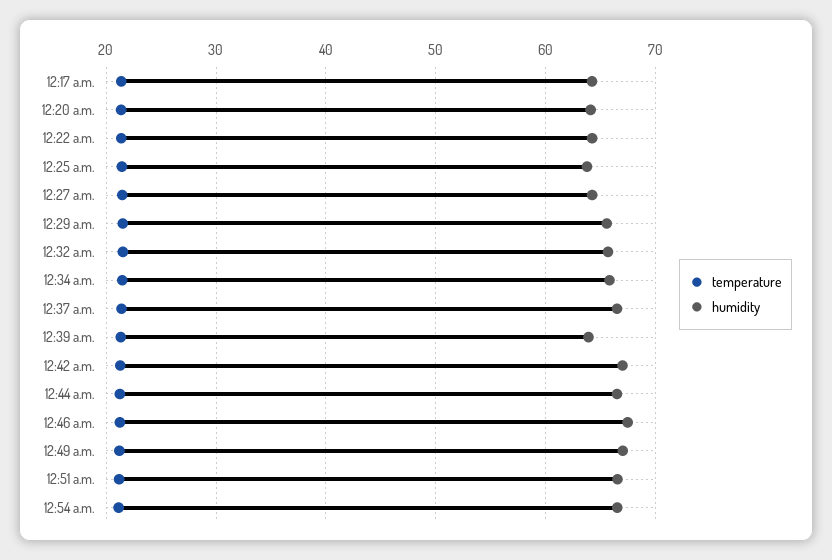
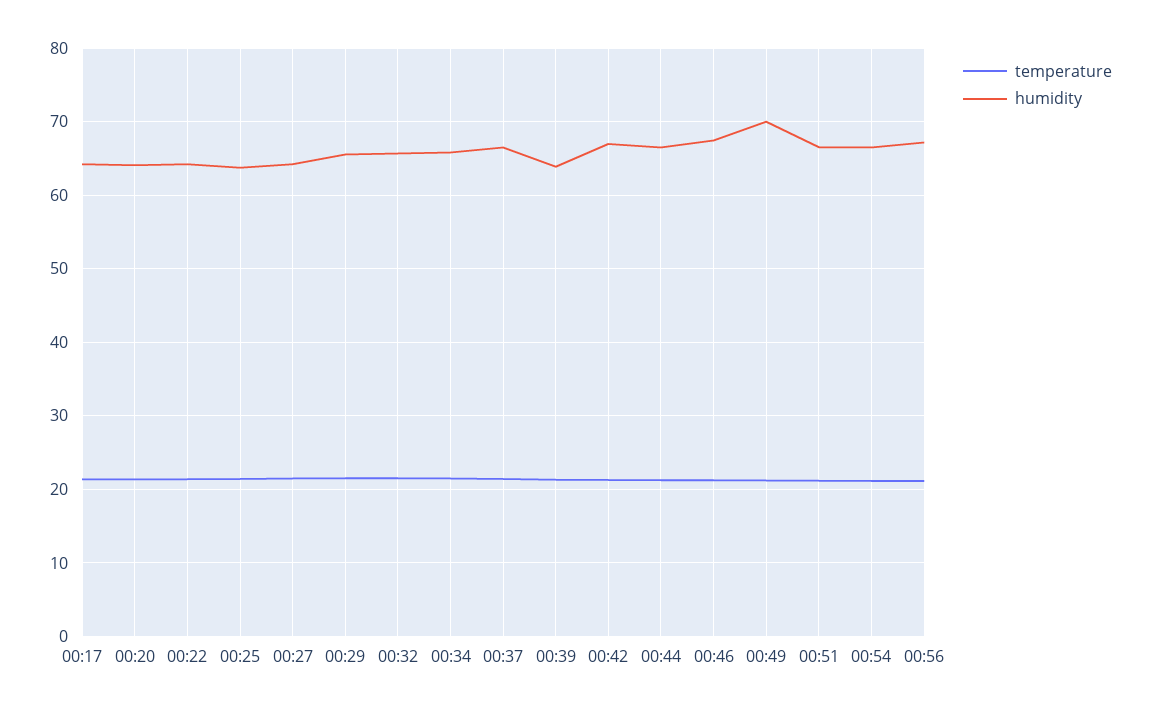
humidity, 12:49 a.m.: 67 -> 70
temperature, 00:56: none -> 21
humidity, 00:56: none -> 67

